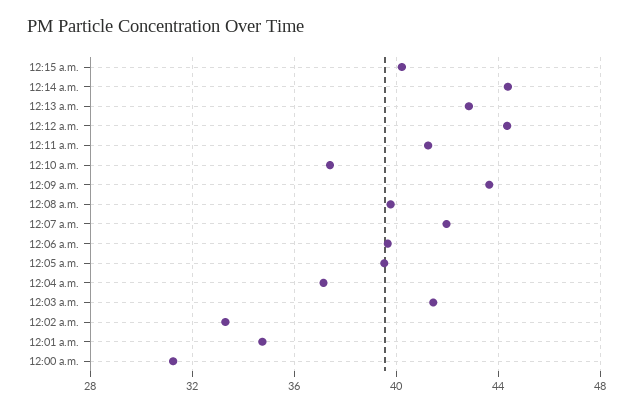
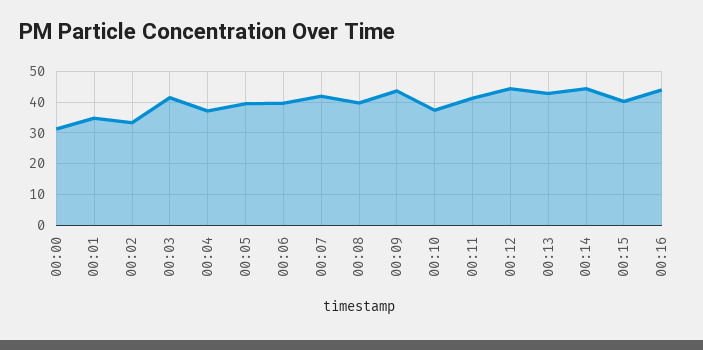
00:16: none -> 44

